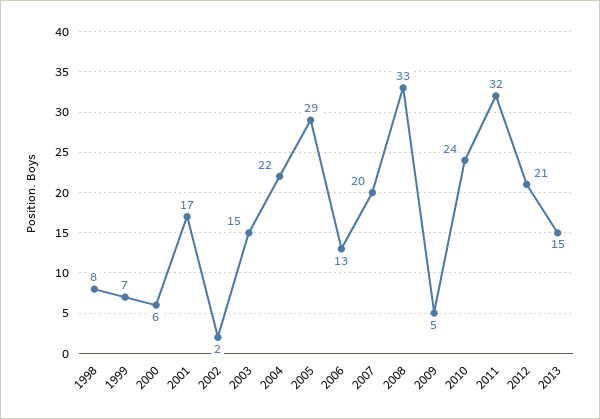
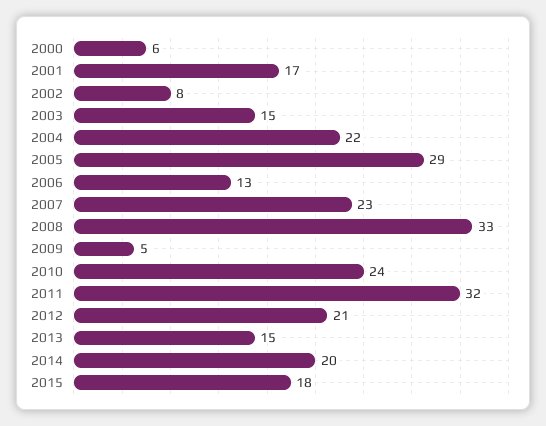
1998: 8 -> none
1999: 7 -> none
2002: 2 -> 8
2007: 20 -> 23
2014: none -> 20
2015: none -> 18

